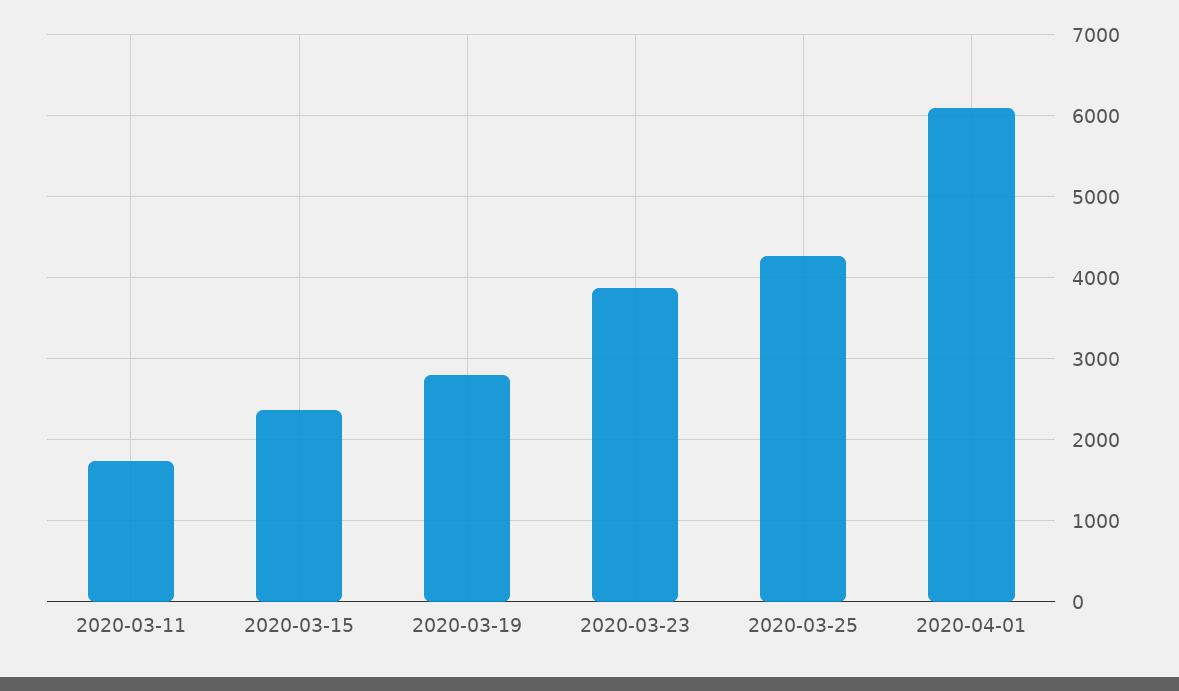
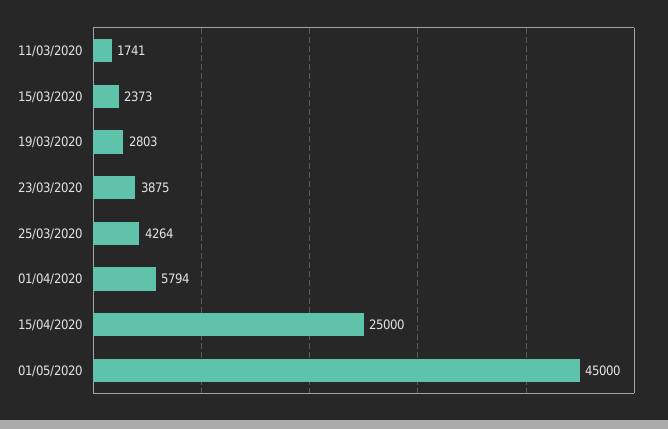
2020-04-01: 6100 -> 5794
15/04/2020: none -> 25000
01/05/2020: none -> 45000

